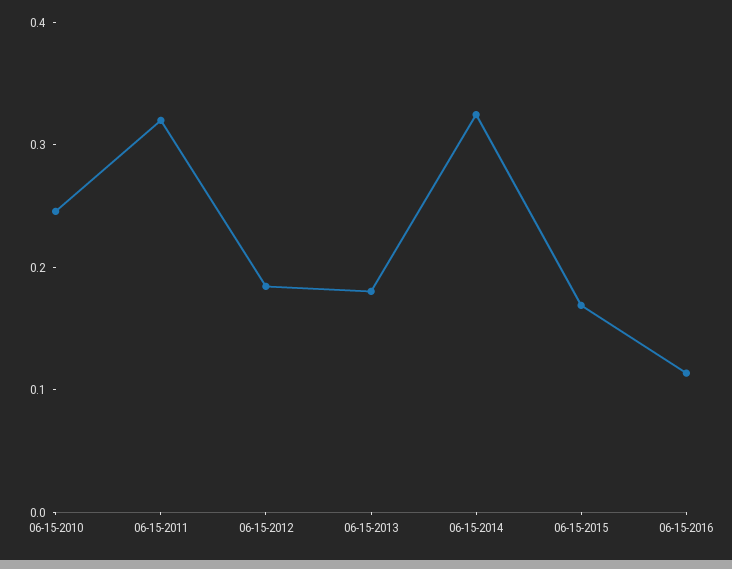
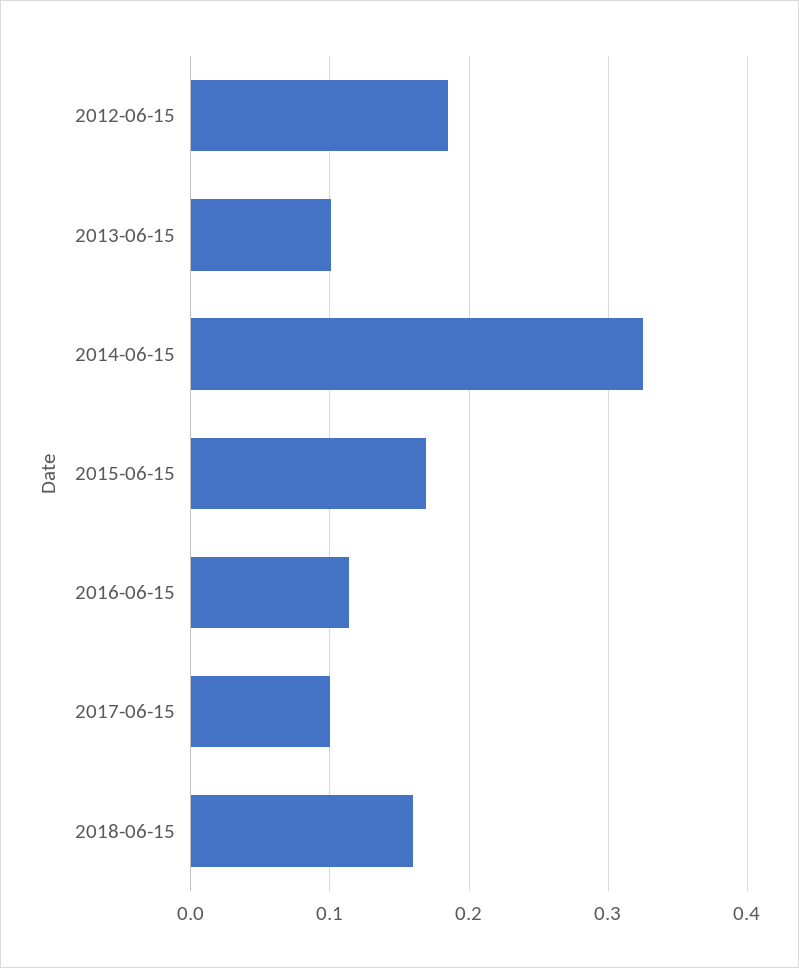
06-15-2010: 0.24 -> none
06-15-2011: 0.32 -> none
06-15-2013: 0.18 -> 0.1
2017-06-15: none -> 0.1
2018-06-15: none -> 0.16

